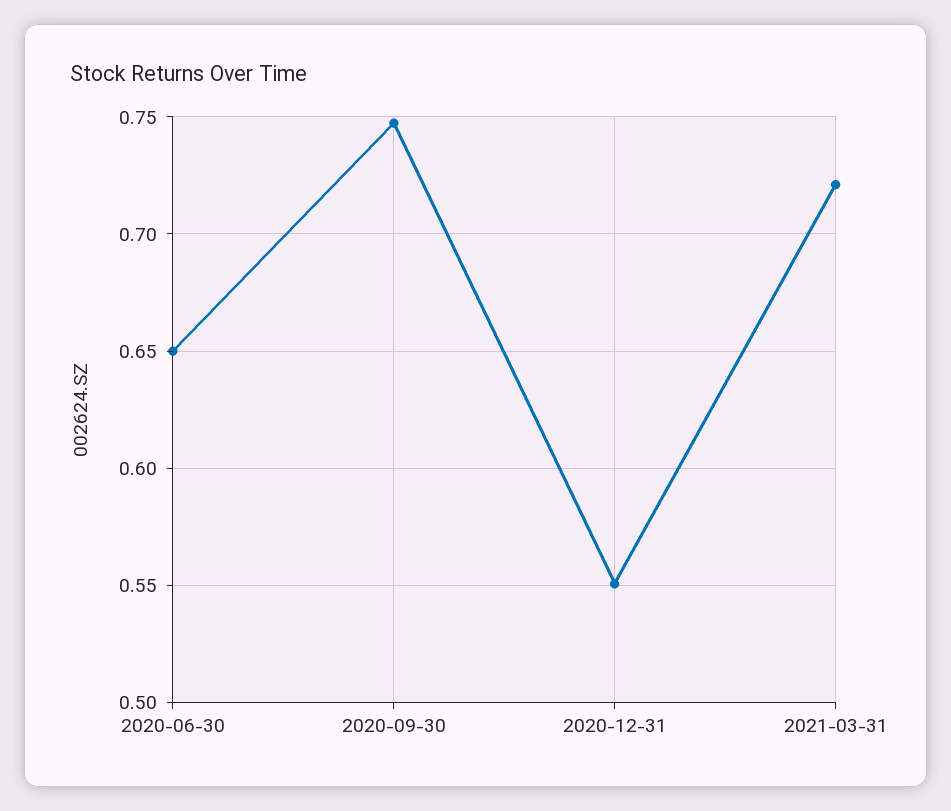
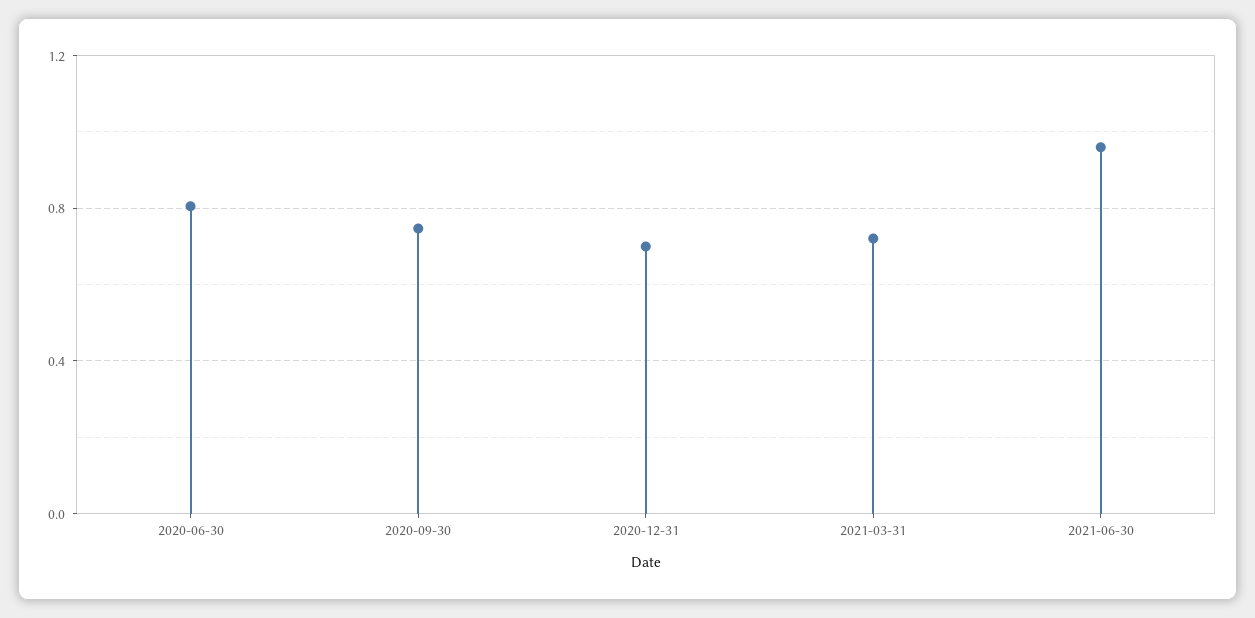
2020-06-30: 0.65 -> 0.8
2020-12-31: 0.55 -> 0.7
2021-06-30: none -> 0.95

